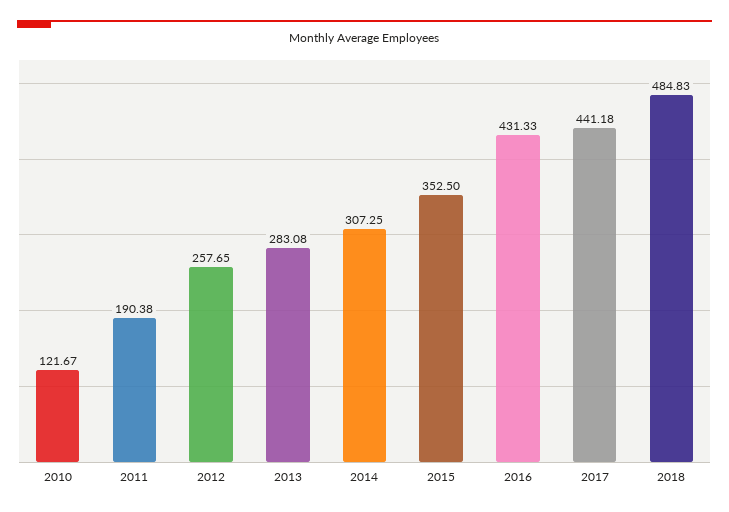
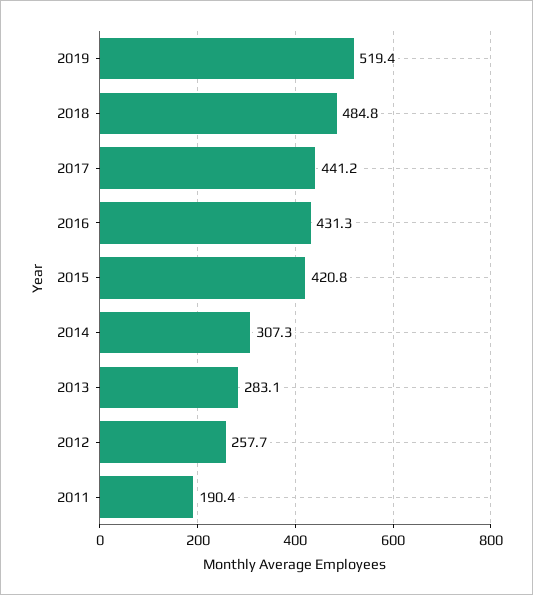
2010: 121.67 -> none
2015: 352.5 -> 420.8
2019: none -> 519.4

